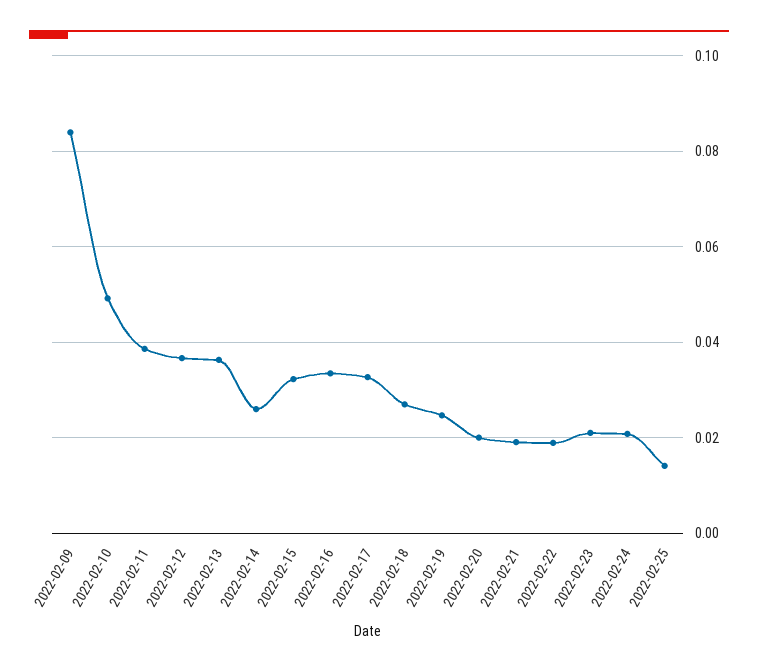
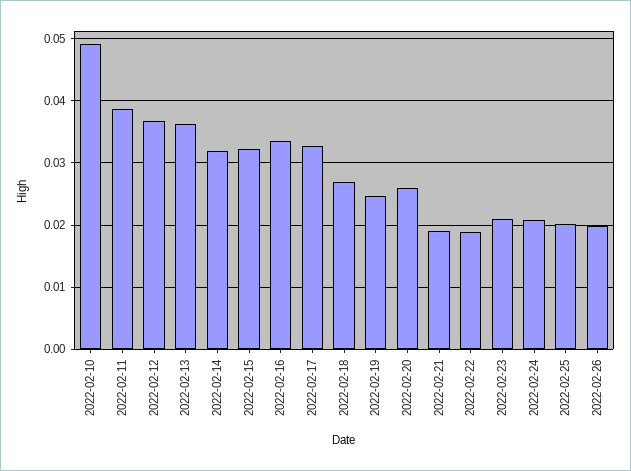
2022-02-09: 0.084 -> none
2022-02-14: 0.026 -> 0.032
2022-02-20: 0.02 -> 0.026
2022-02-25: 0.014 -> 0.02
2022-02-26: none -> 0.02

